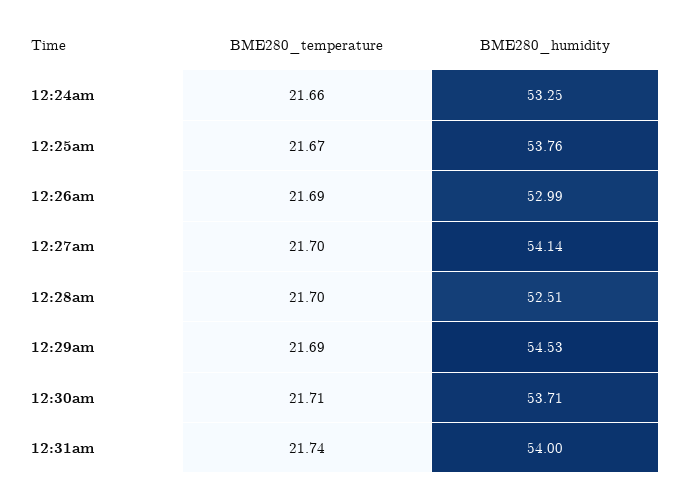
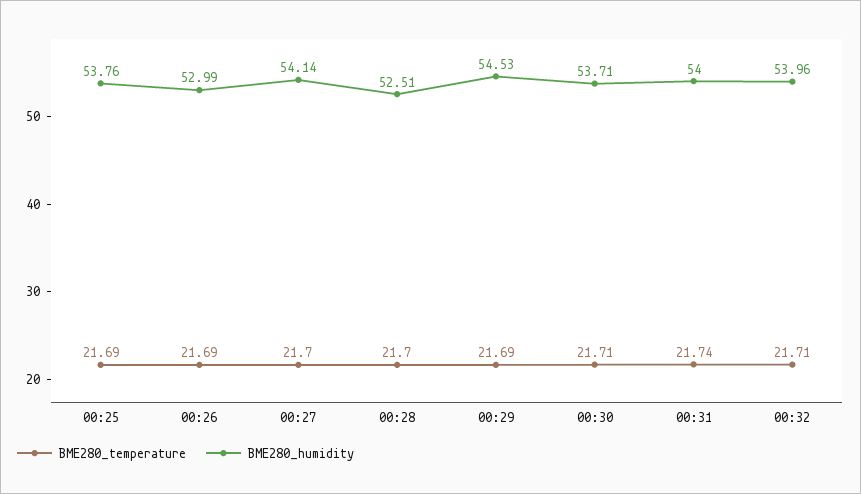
BME280_temperature, 12:24am: 21.66 -> none
BME280_humidity, 12:24am: 53.25 -> none
BME280_temperature, 12:25am: 21.67 -> 21.69
BME280_temperature, 00:32: none -> 21.71
BME280_humidity, 00:32: none -> 53.96

